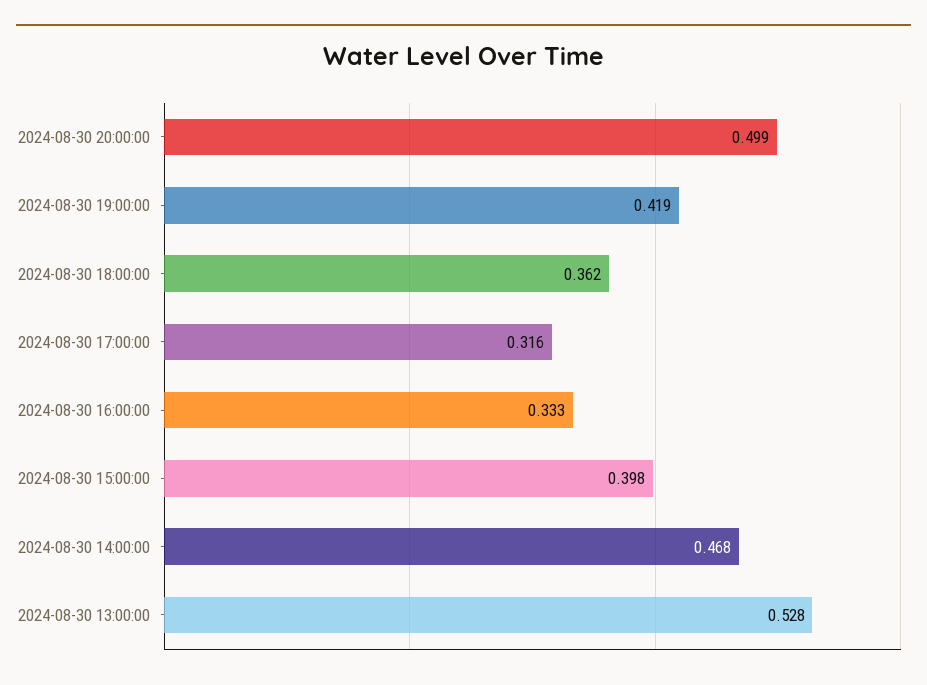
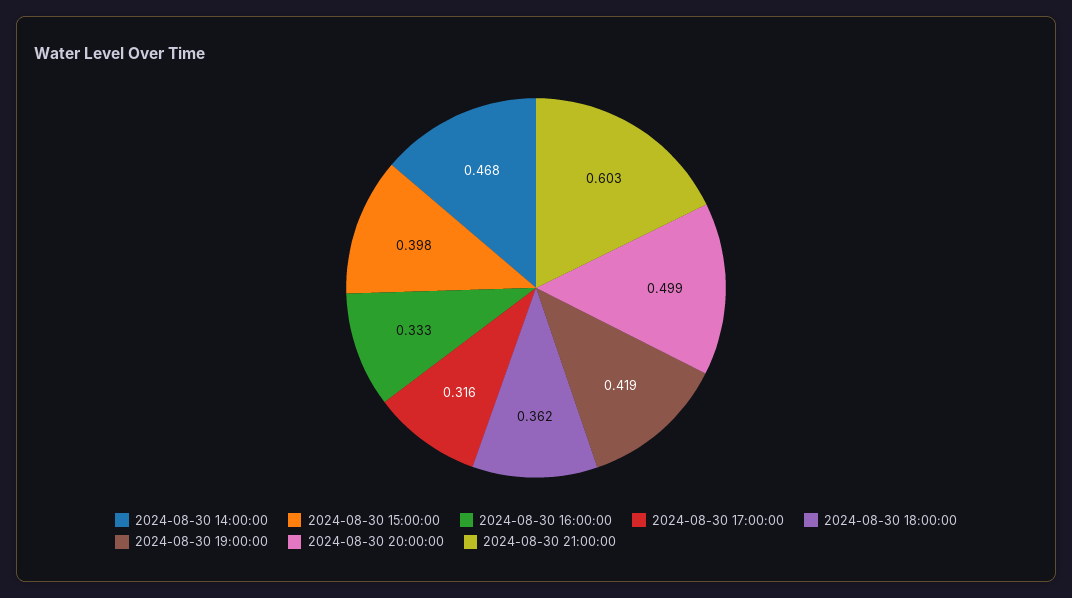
2024-08-30 13:00:00: 0.528 -> none
2024-08-30 21:00:00: none -> 0.603

